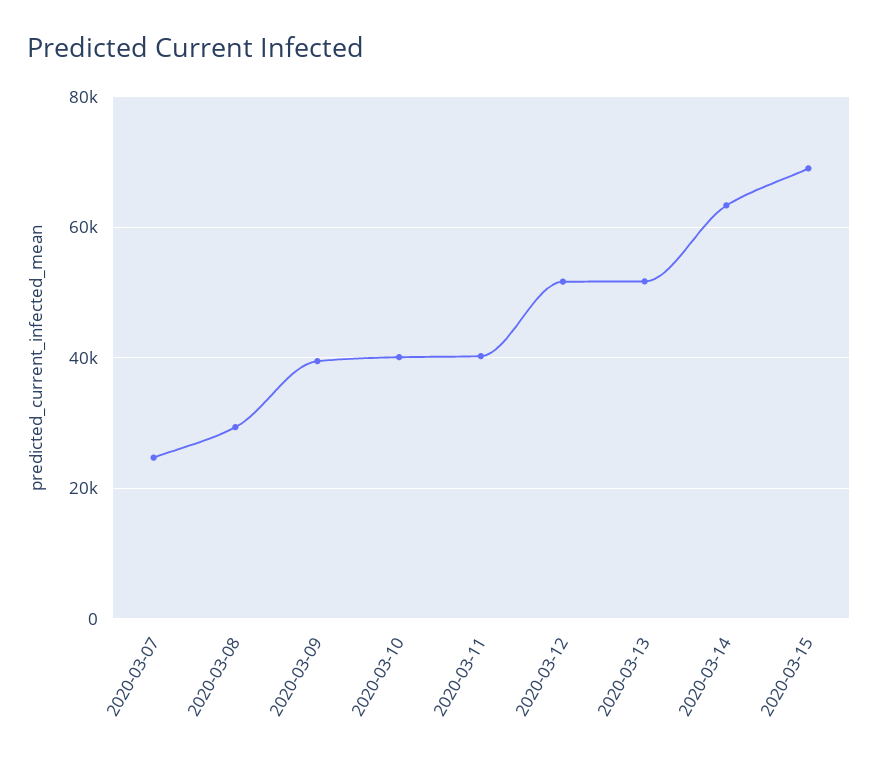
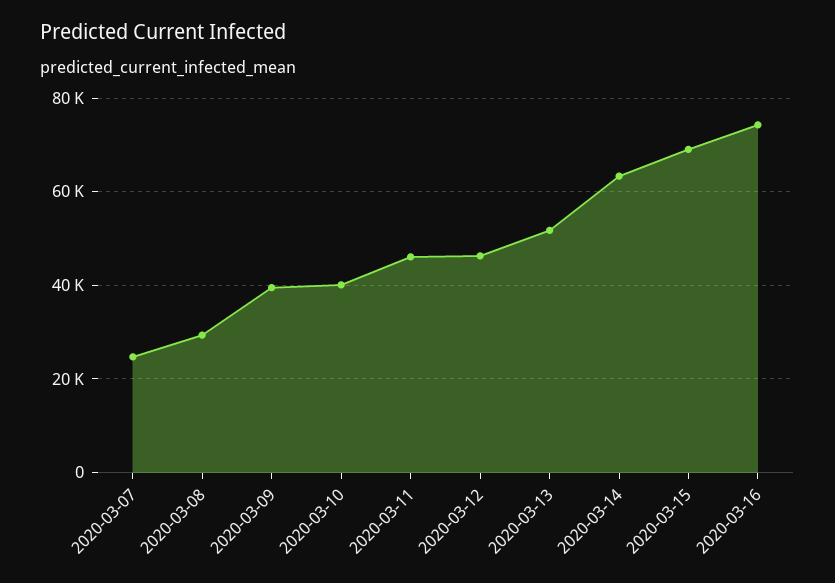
2020-03-11: 40000 -> 46000
2020-03-12: 52000 -> 46000
2020-03-16: none -> 74000

